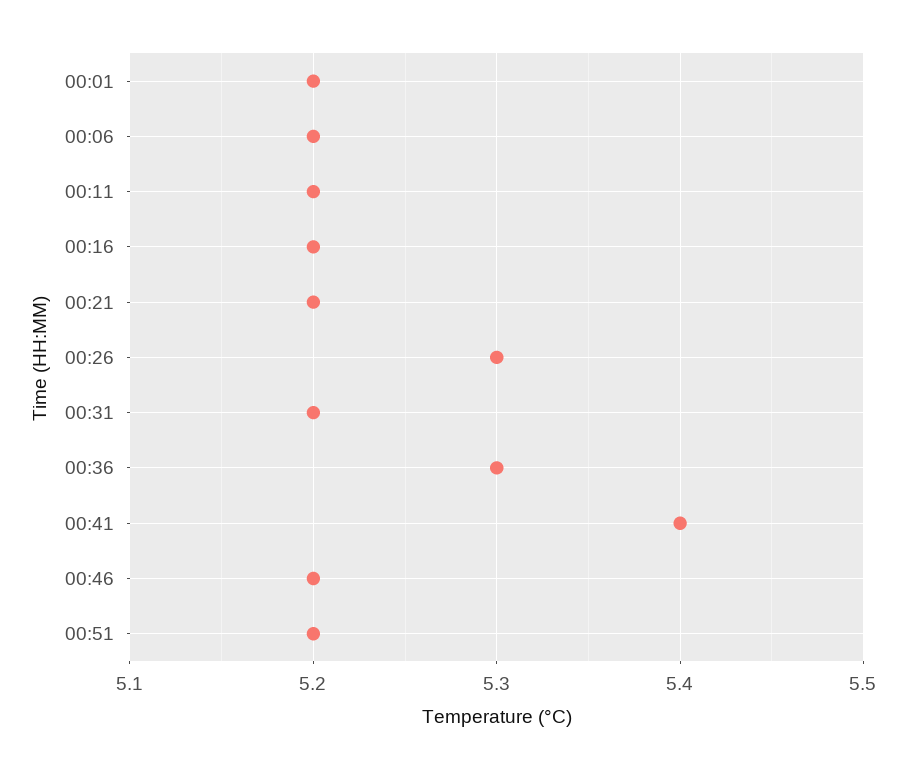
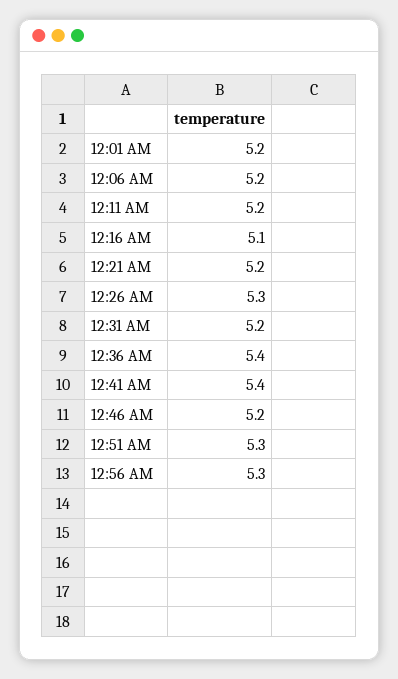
00:16: 5.2 -> 5.1
00:36: 5.3 -> 5.4
00:51: 5.2 -> 5.3
12:56 AM: none -> 5.3

